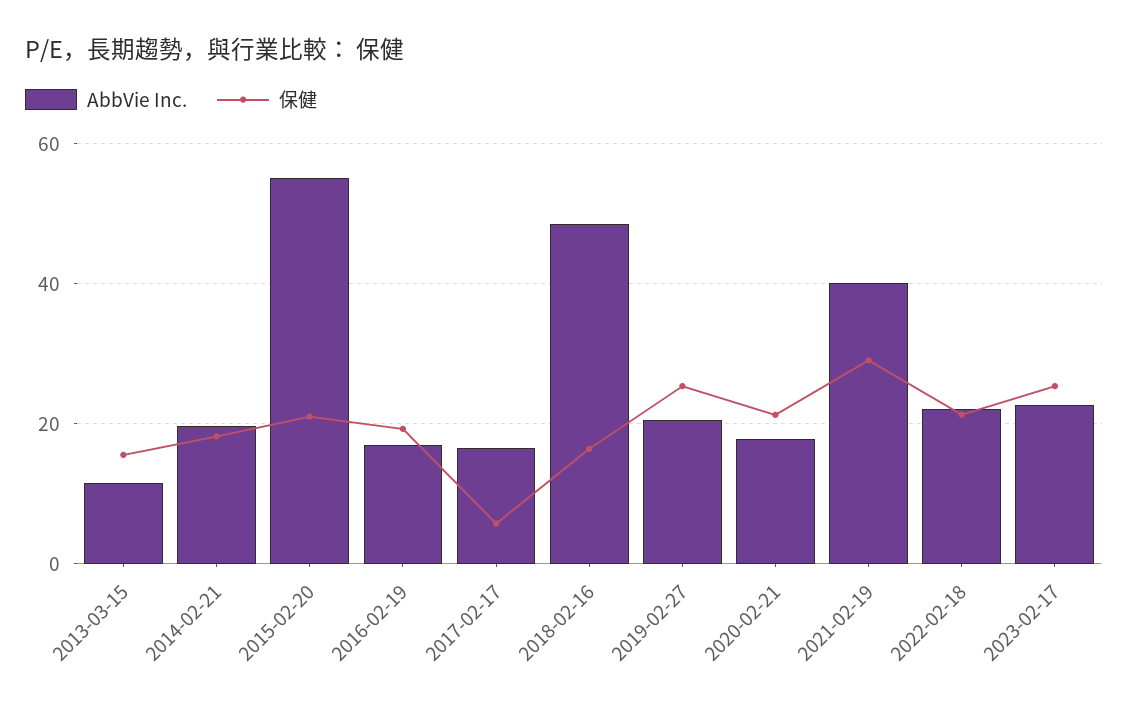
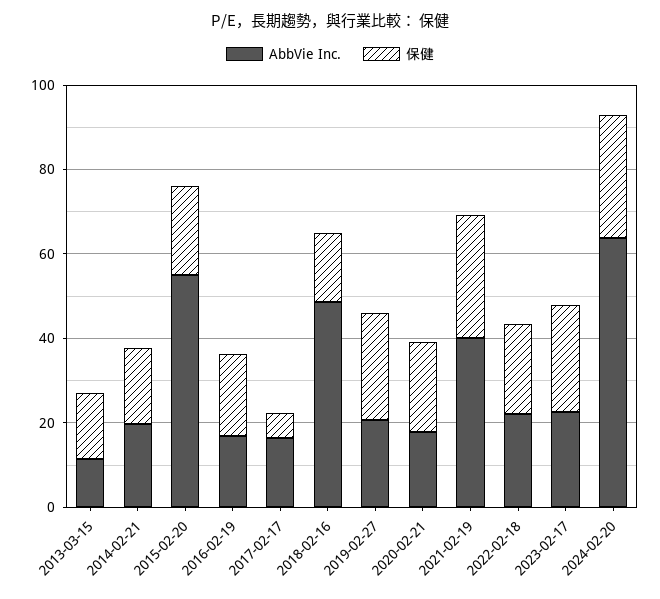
AbbVie Inc., 2024-02-20: none -> 65
保健, 2024-02-20: none -> 30

